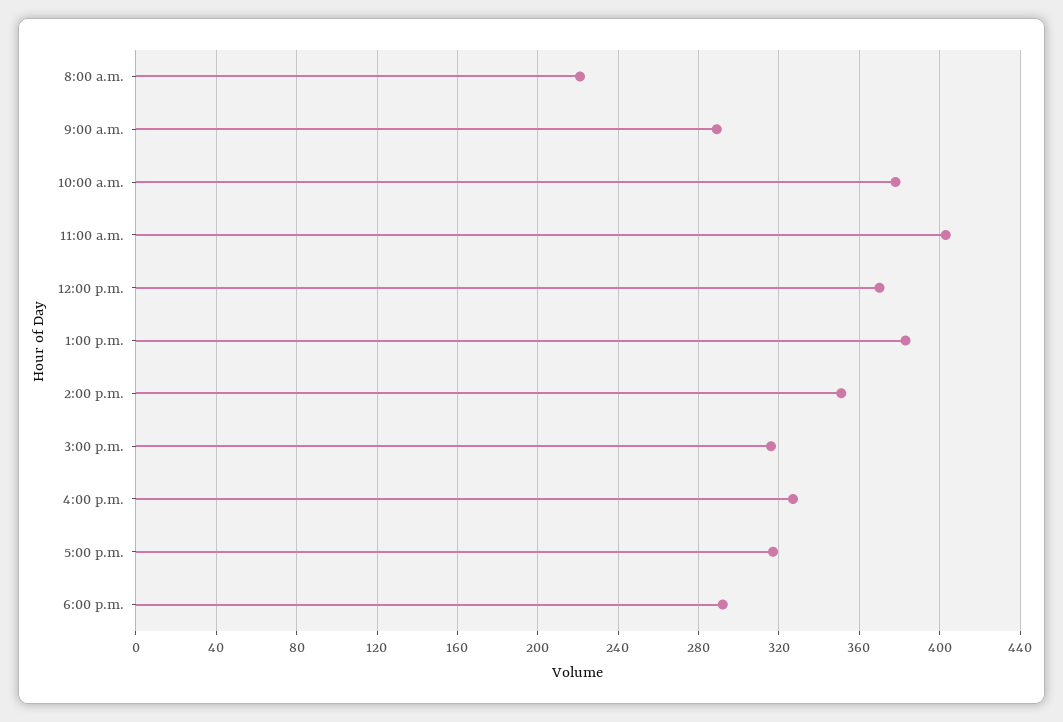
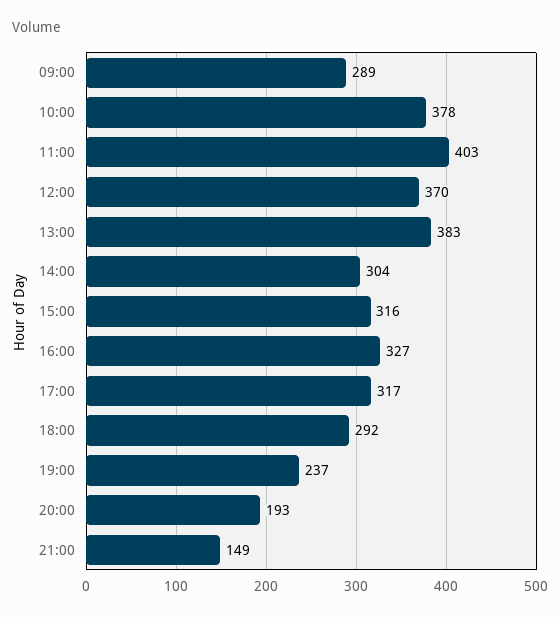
8:00 a.m.: 220 -> none
2:00 p.m.: 350 -> 304
19:00: none -> 237
20:00: none -> 193
21:00: none -> 149

